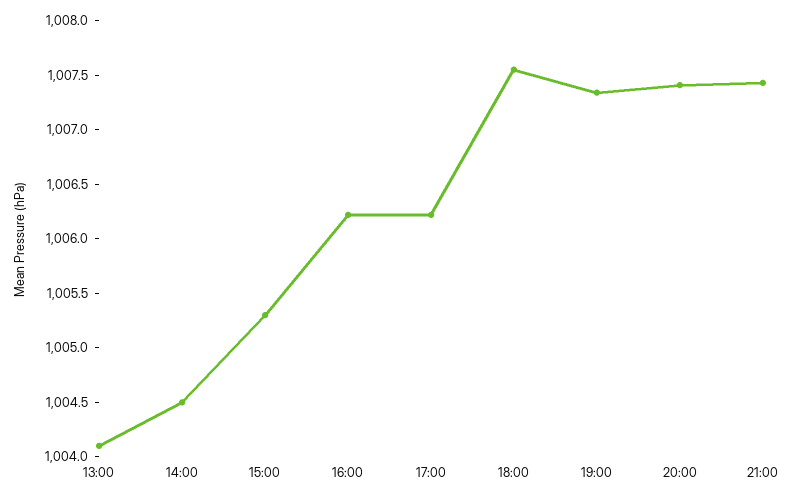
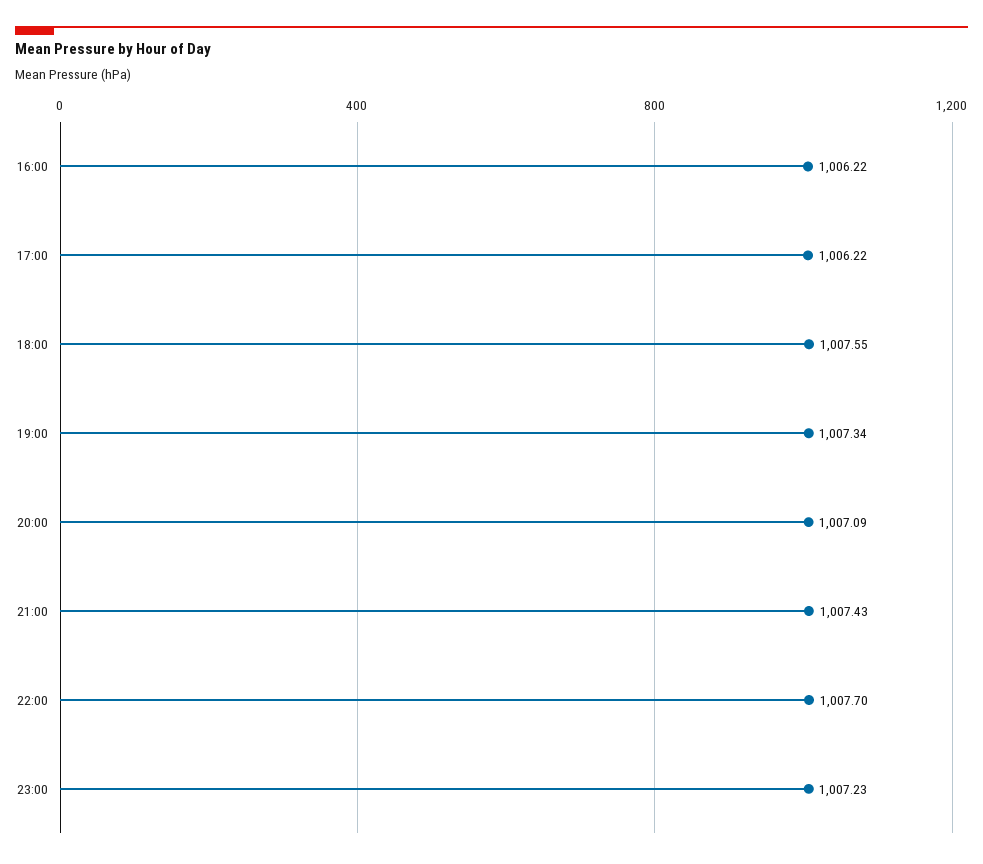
13:00: 1004.1 -> none
14:00: 1004.5 -> none
15:00: 1005.3 -> none
20:00: 1007.4 -> 1007.09
22:00: none -> 1007.7
23:00: none -> 1007.23

